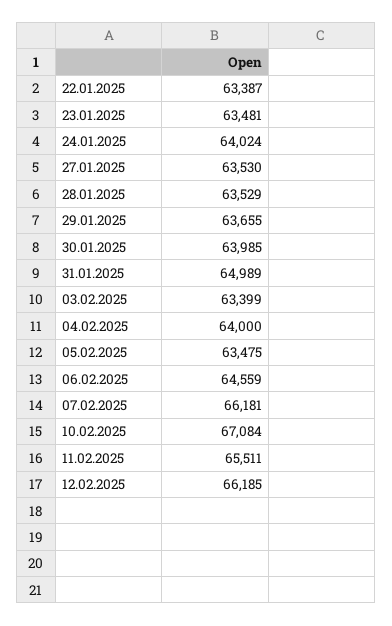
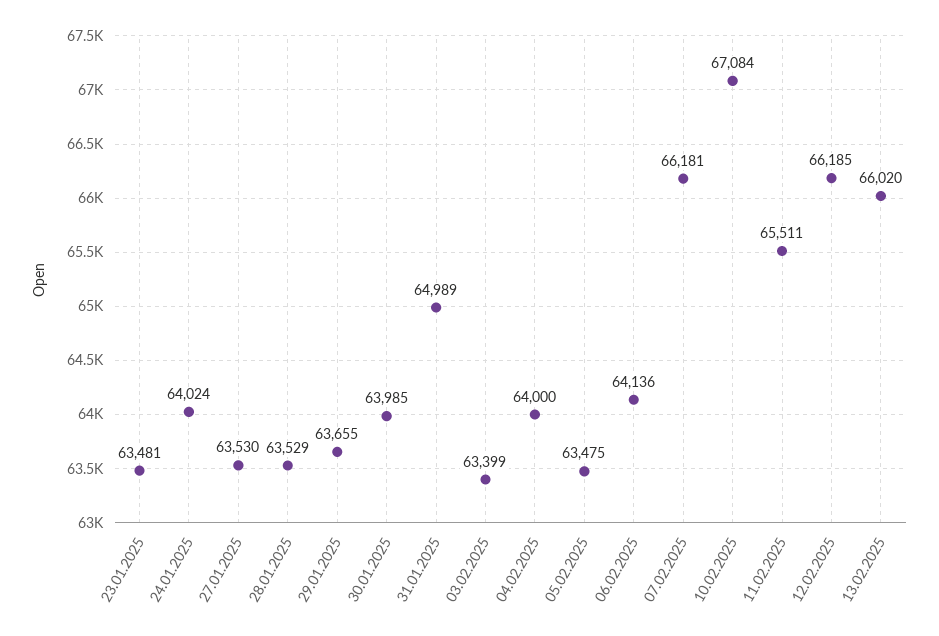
22.01.2025: 63387 -> none
06.02.2025: 64559 -> 64136
13.02.2025: none -> 66020

